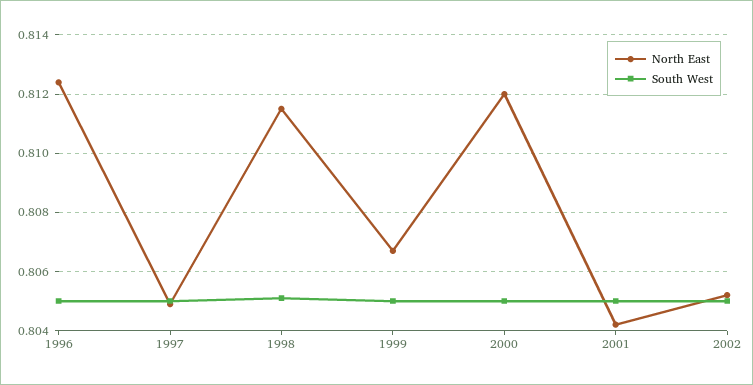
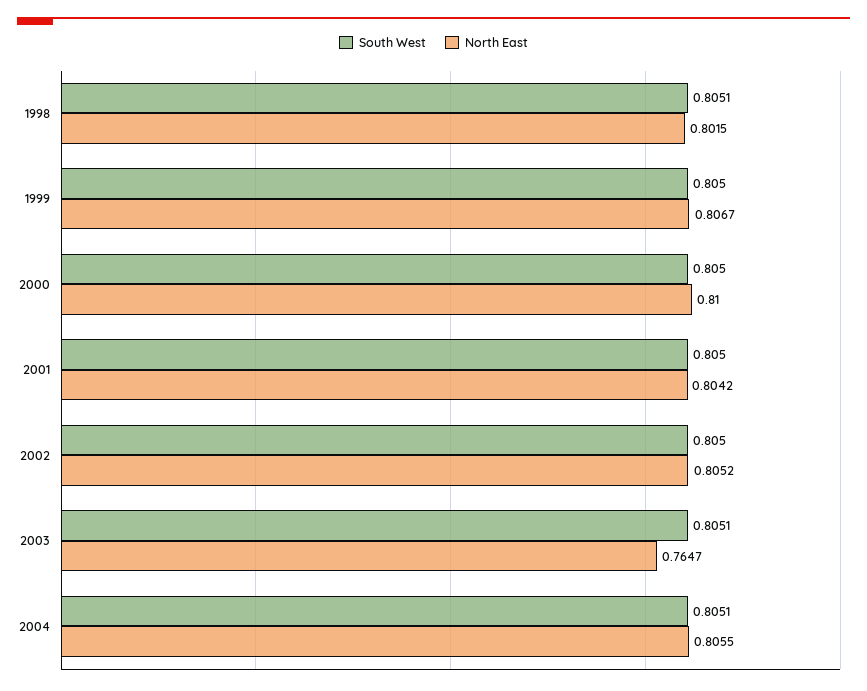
North East, 1996: 0.8125 -> none
South West, 1996: 0.805 -> none
North East, 1997: 0.805 -> none
South West, 1997: 0.805 -> none
North East, 1998: 0.8115 -> 0.8015
North East, 2000: 0.812 -> 0.81
South West, 2003: none -> 0.8051
North East, 2003: none -> 0.7647
South West, 2004: none -> 0.8051
North East, 2004: none -> 0.8055

